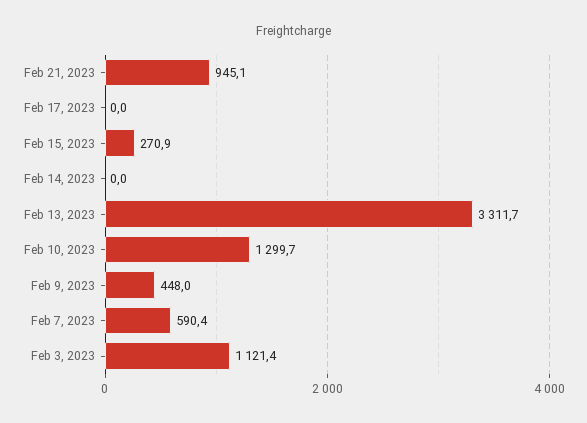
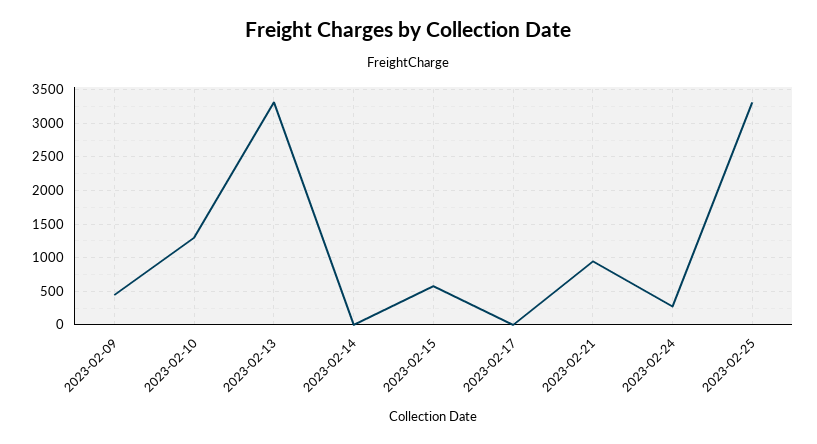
Feb 15, 2023: 270.9 -> 600
Feb 7, 2023: 590.4 -> none
Feb 3, 2023: 1121.4 -> none
2023-02-24: none -> 300
2023-02-25: none -> 3300

